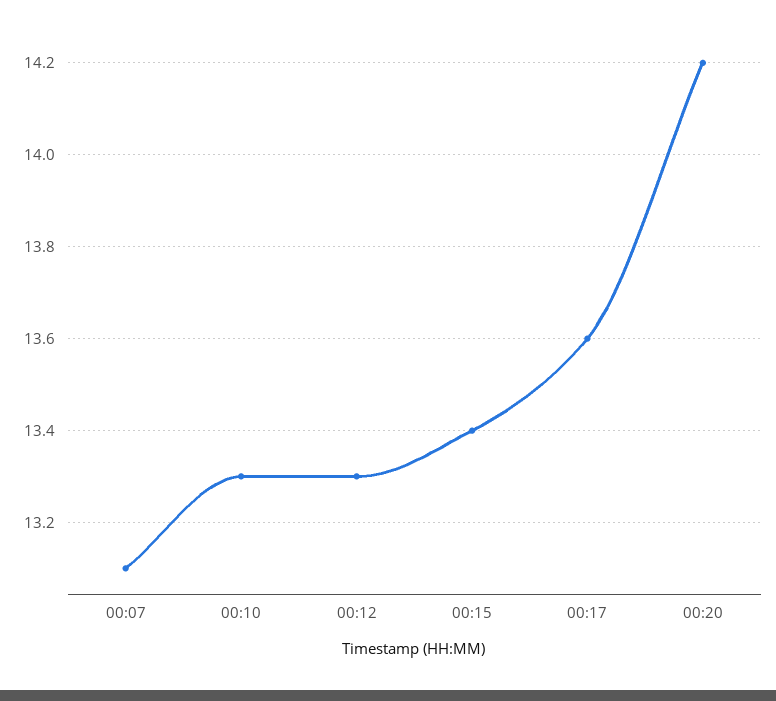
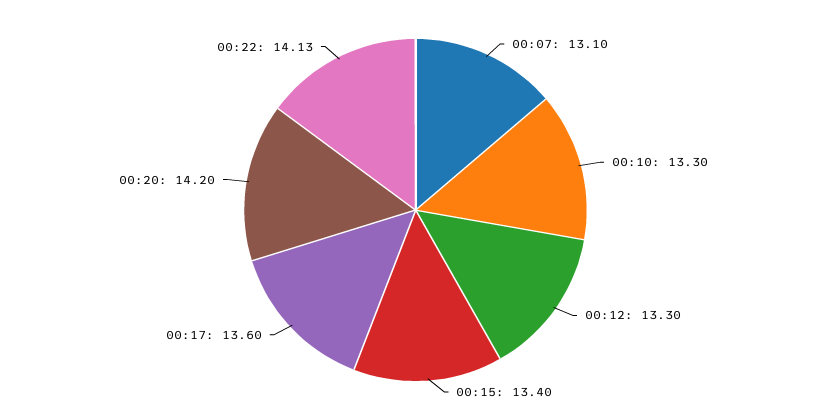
00:22: none -> 14.13

